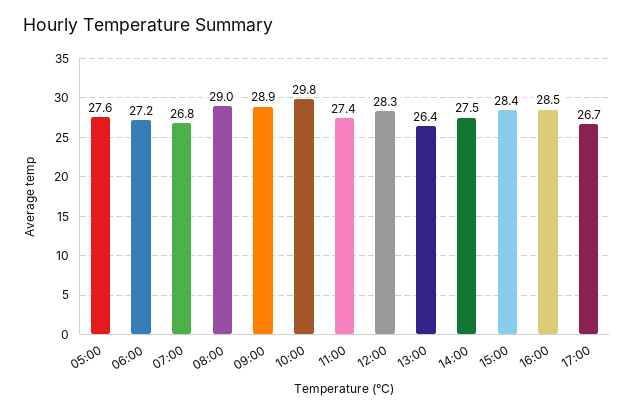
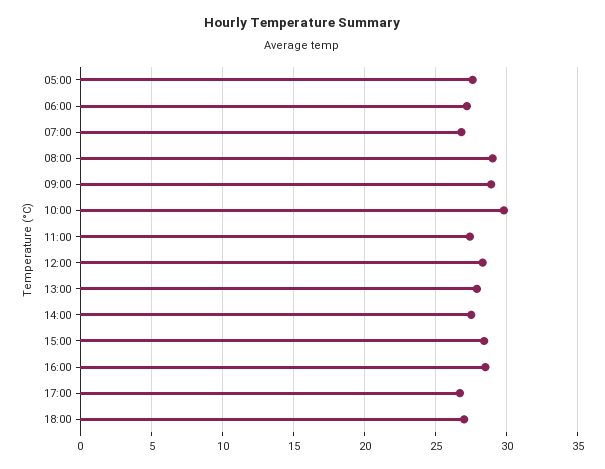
13:00: 26.4 -> 28
18:00: none -> 27

